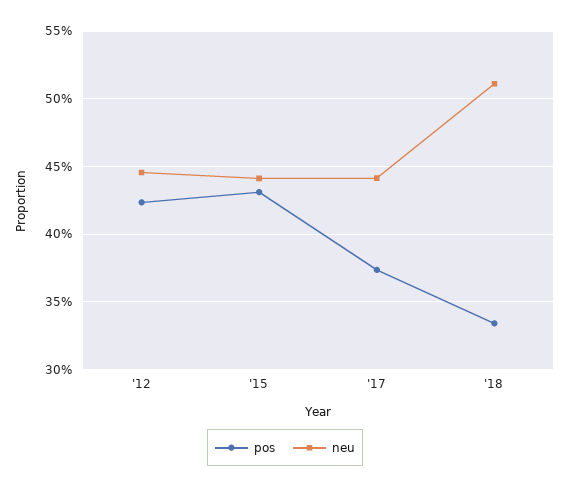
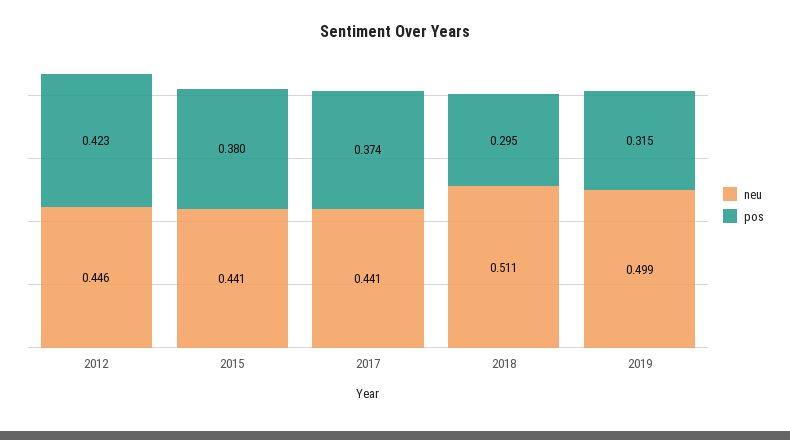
pos, '15: 0.43 -> 0.38
pos, '18: 0.335 -> 0.295
neu, 2019: none -> 0.499
pos, 2019: none -> 0.315

